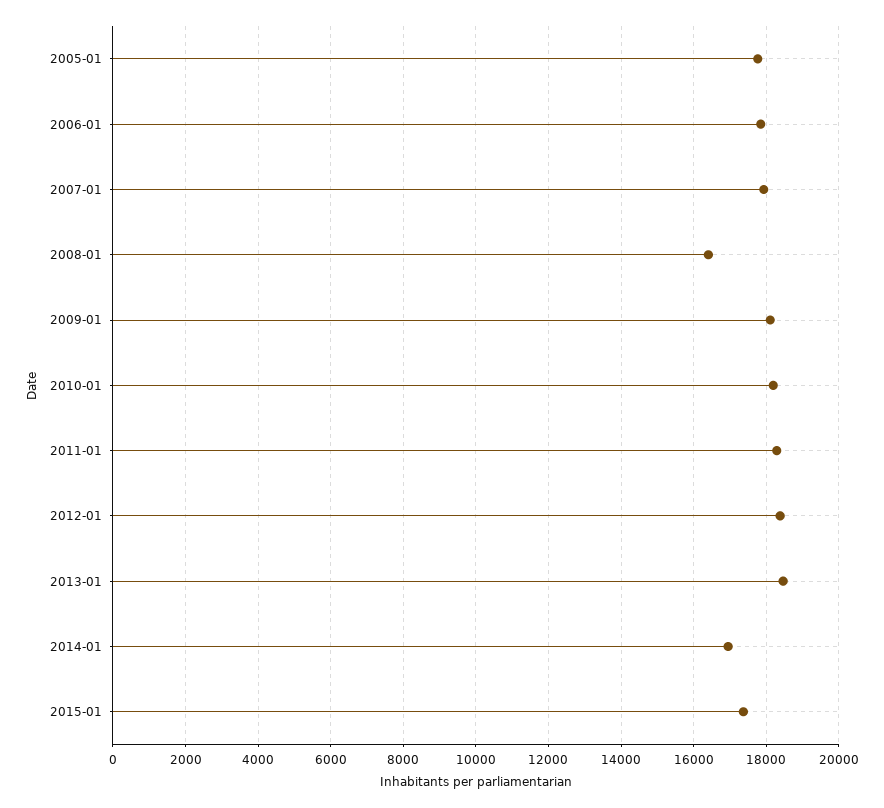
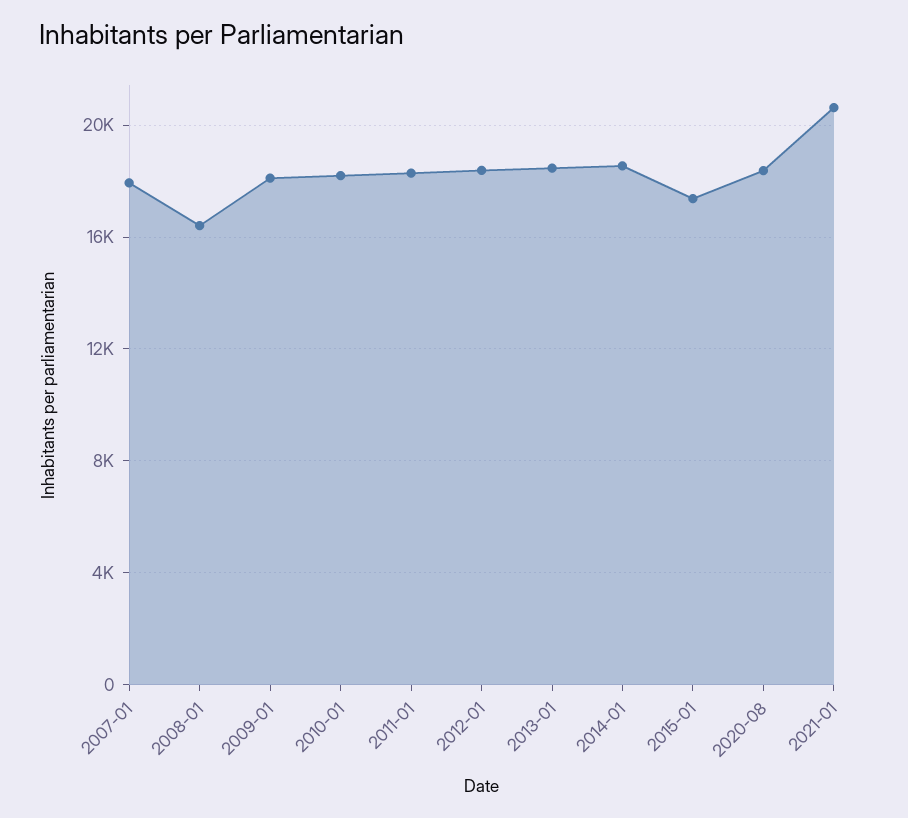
2005-01: 17800 -> none
2006-01: 17800 -> none
2014-01: 17000 -> 18500
2020-08: none -> 18500
2021-01: none -> 20500

